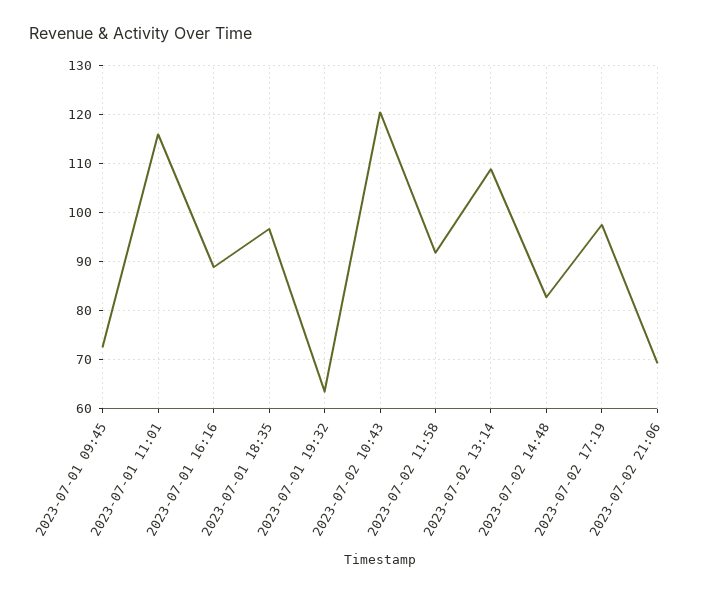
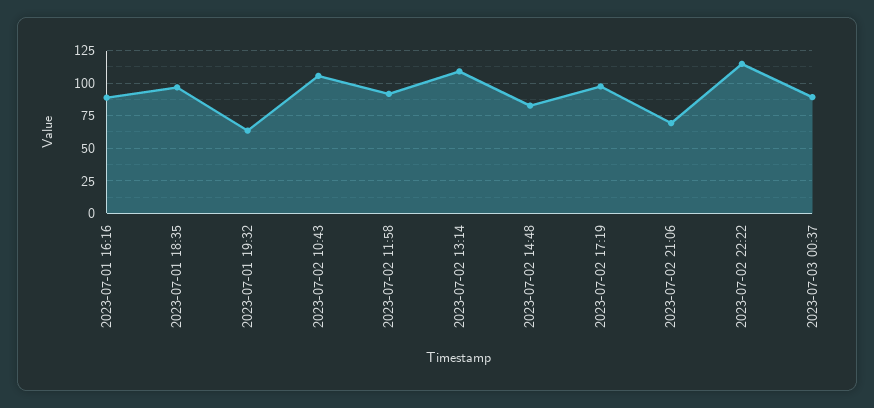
2023-07-01 09:45: 72 -> none
2023-07-01 11:01: 116 -> none
2023-07-02 10:43: 120 -> 105
2023-07-02 22:22: none -> 115
2023-07-03 00:37: none -> 90

